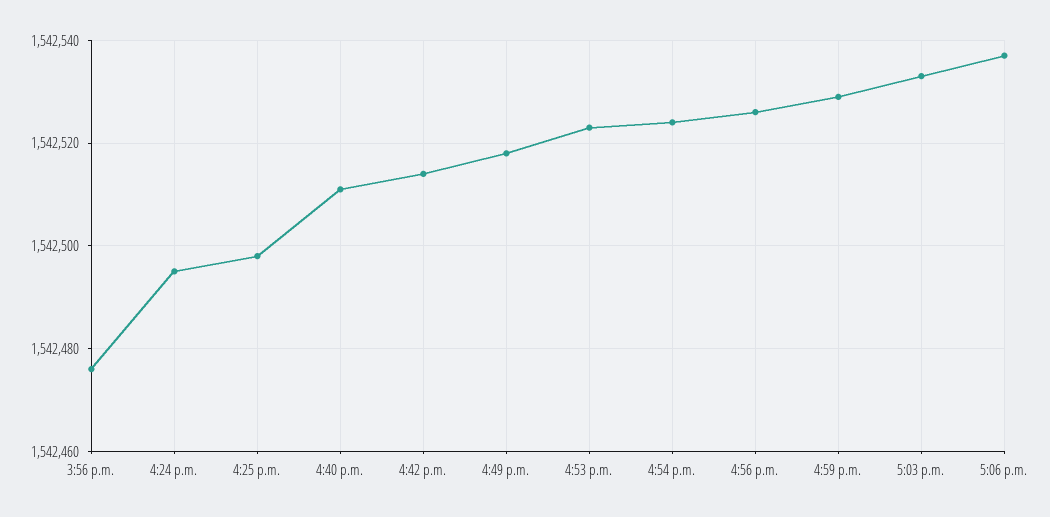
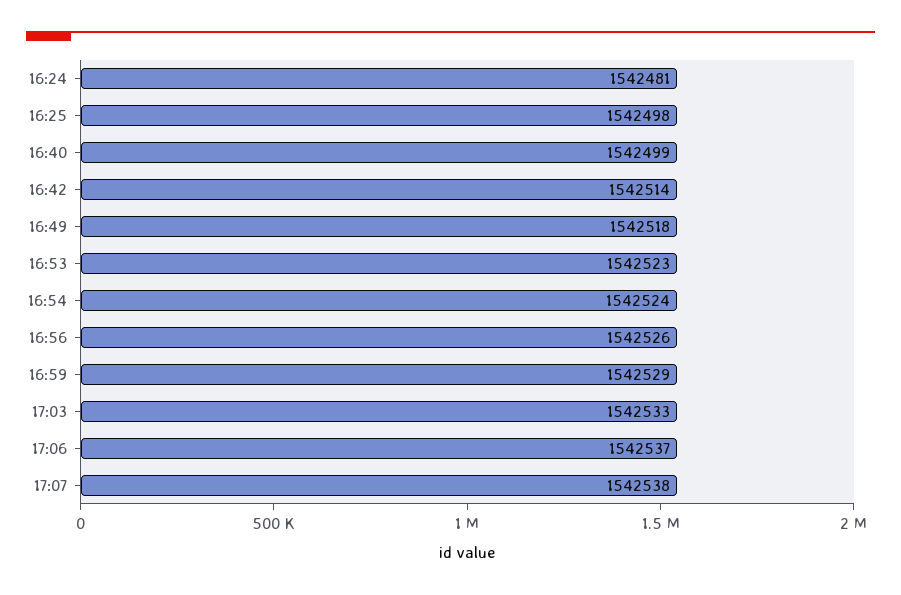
3:56 p.m.: 1542475 -> none
4:24 p.m.: 1542495 -> 1542481
4:40 p.m.: 1542510 -> 1542499
17:07: none -> 1542538

